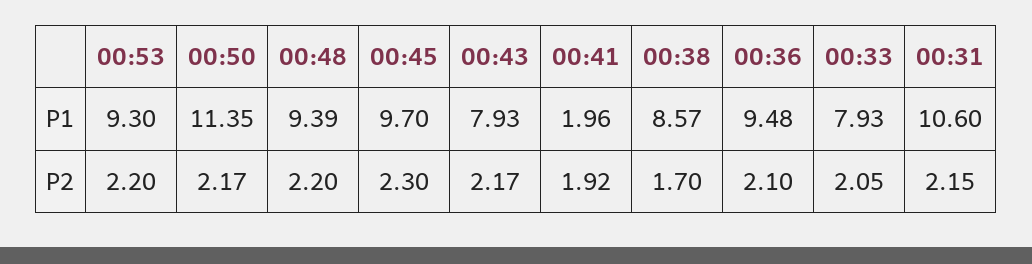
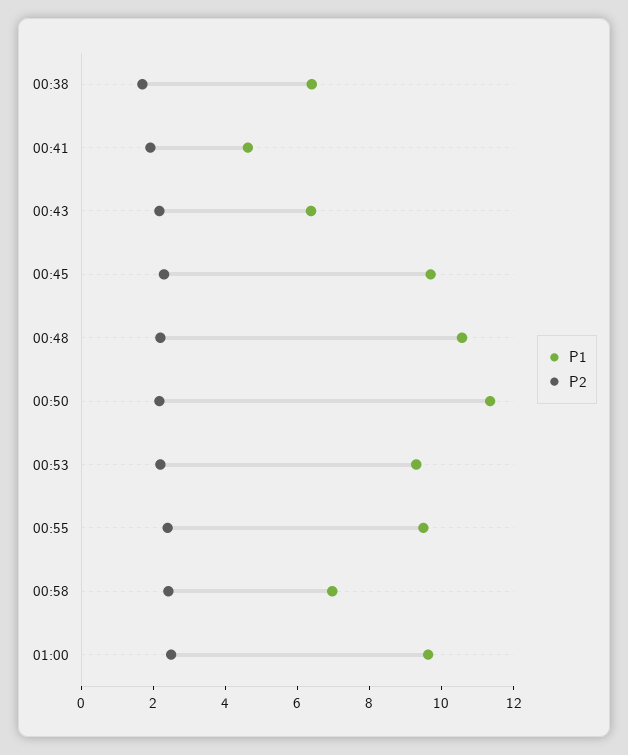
P1, 00:48: 9.39 -> 10.5
P1, 00:43: 7.93 -> 6.5
P1, 00:41: 1.96 -> 4.5
P1, 00:38: 8.57 -> 6.5
P1, 00:36: 9.48 -> none
P1, 00:33: 7.93 -> none
P1, 00:31: 10.6 -> none
P2, 00:36: 2.1 -> none
P2, 00:33: 2.05 -> none
P2, 00:31: 2.15 -> none
P1, 00:55: none -> 9.5
P2, 00:55: none -> 2.5
P1, 00:58: none -> 7
P2, 00:58: none -> 2.5
P1, 01:00: none -> 9.5
P2, 01:00: none -> 2.5

